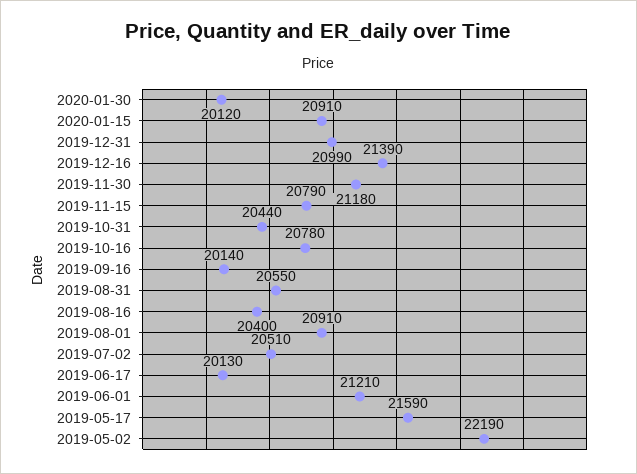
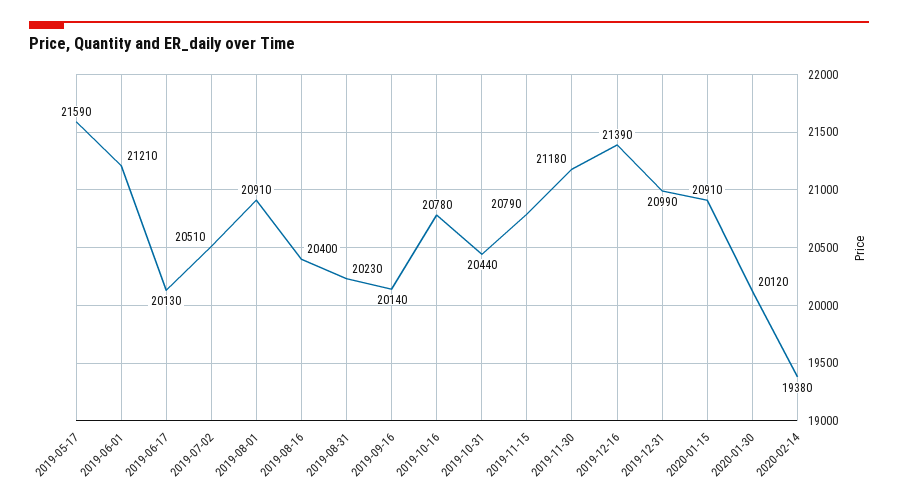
2019-08-31: 20550 -> 20230
2019-05-02: 22190 -> none
2020-02-14: none -> 19380

